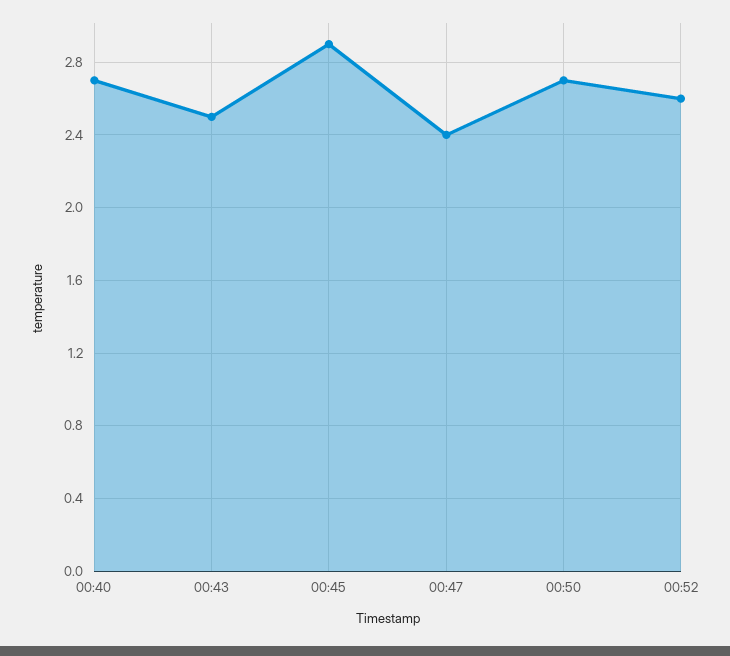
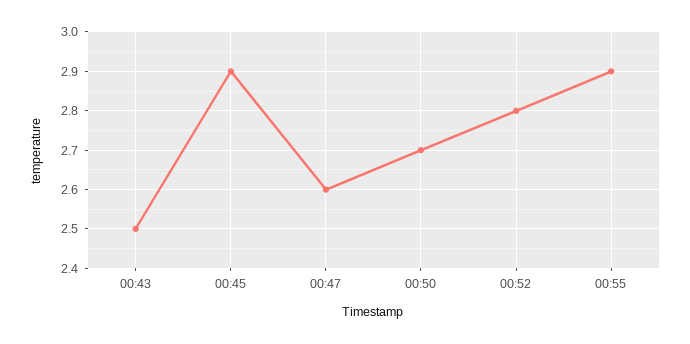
00:40: 2.7 -> none
00:47: 2.4 -> 2.6
00:52: 2.6 -> 2.8
00:55: none -> 2.9

